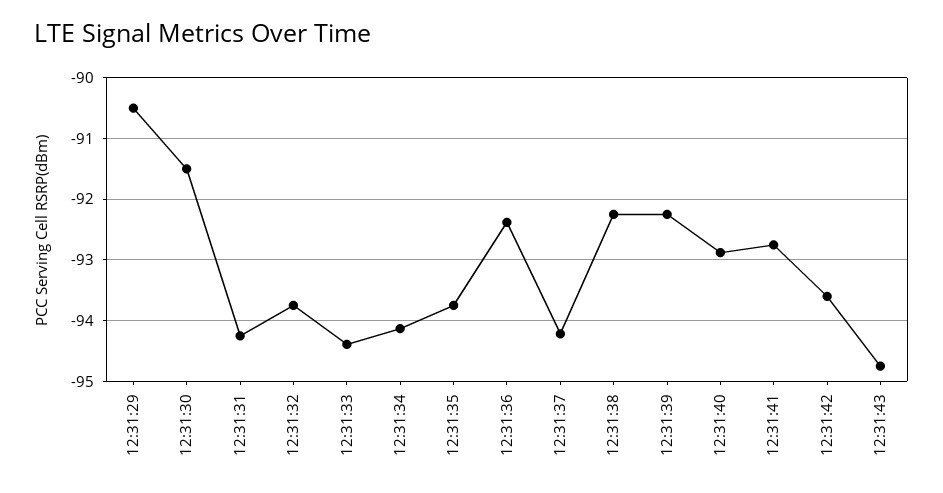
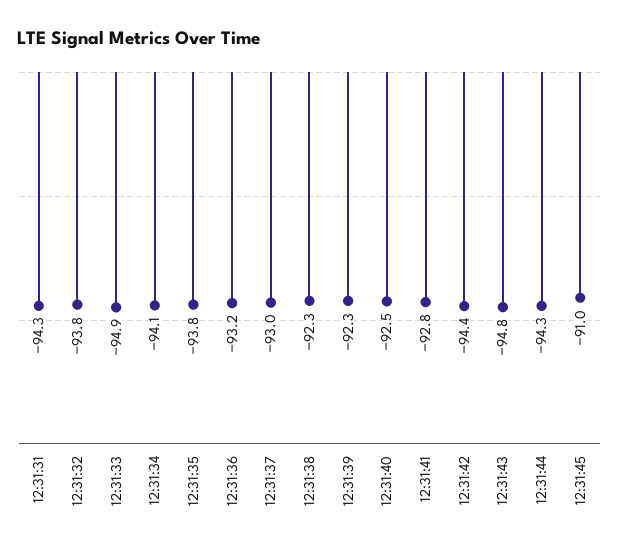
12:31:29: -90.5 -> none
12:31:30: -91.5 -> none
12:31:33: -94.4 -> -94.9
12:31:36: -92.4 -> -93.2
12:31:37: -94.2 -> -93
12:31:40: -92.9 -> -92.5
12:31:42: -93.6 -> -94.4
12:31:44: none -> -94.3
12:31:45: none -> -91

